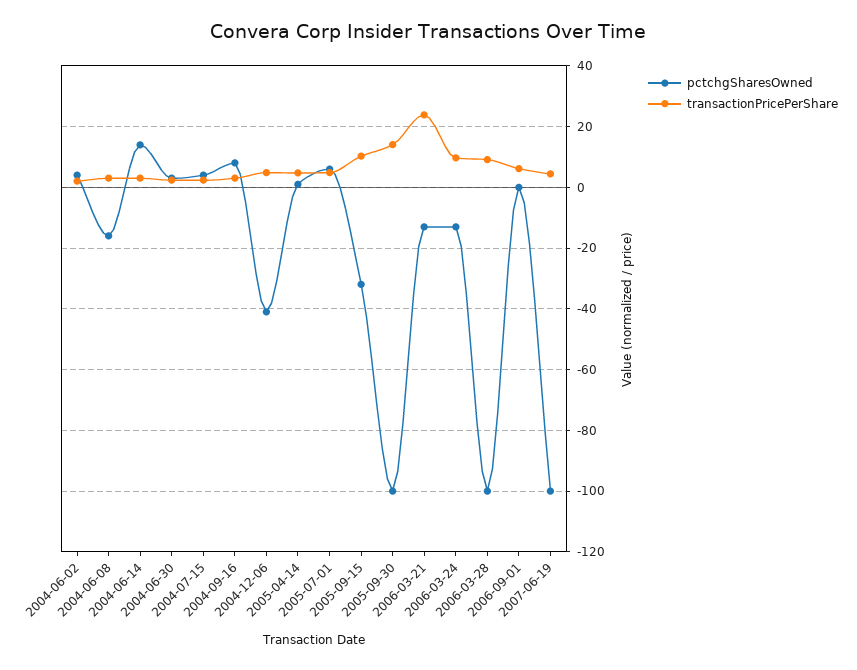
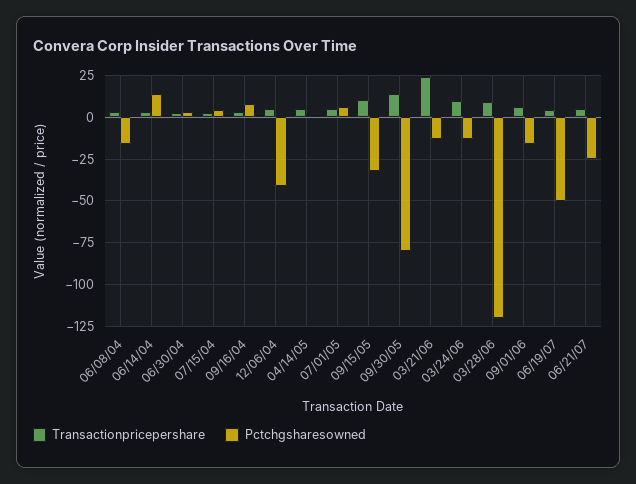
pctchgSharesOwned, 2004-06-02: 4 -> none
transactionPricePerShare, 2004-06-02: 2 -> none
pctchgSharesOwned, 2005-09-30: -100 -> -80
pctchgSharesOwned, 2006-03-28: -100 -> -120
pctchgSharesOwned, 2006-09-01: 0 -> -15
pctchgSharesOwned, 2007-06-19: -100 -> -50
transactionPricePerShare, 06/21/07: none -> 5
pctchgSharesOwned, 06/21/07: none -> -25

